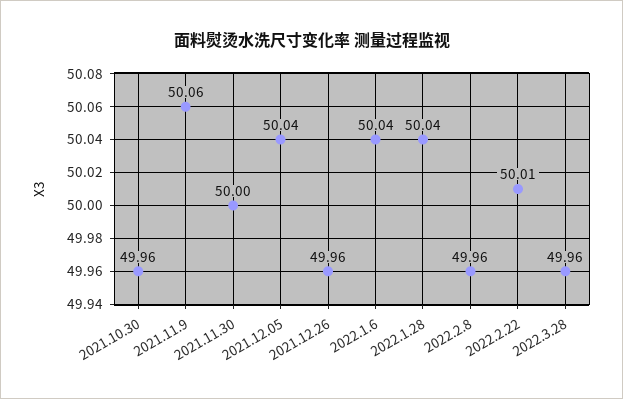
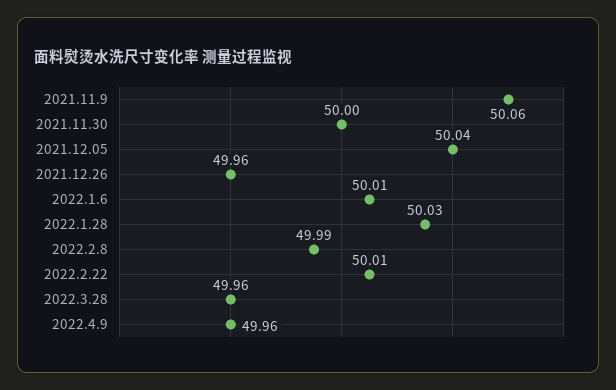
2021.10.30: 49.96 -> none
2022.1.6: 50.04 -> 50.01
2022.1.28: 50.04 -> 50.03
2022.2.8: 49.96 -> 49.99
2022.4.9: none -> 49.96

